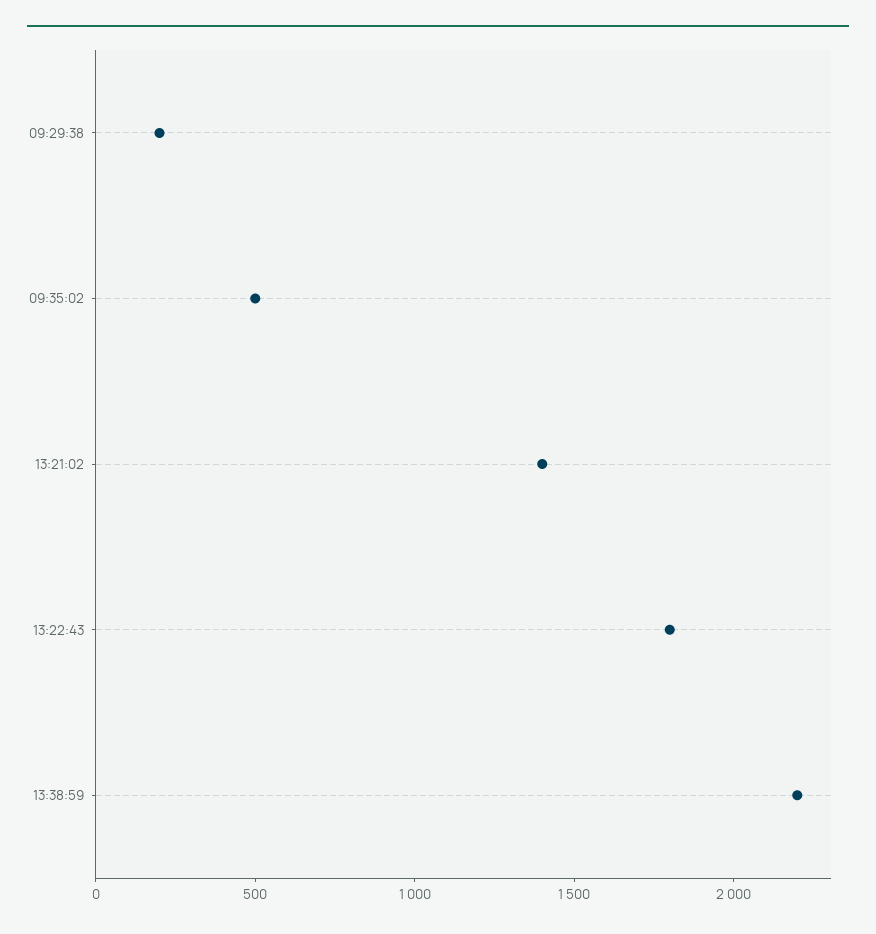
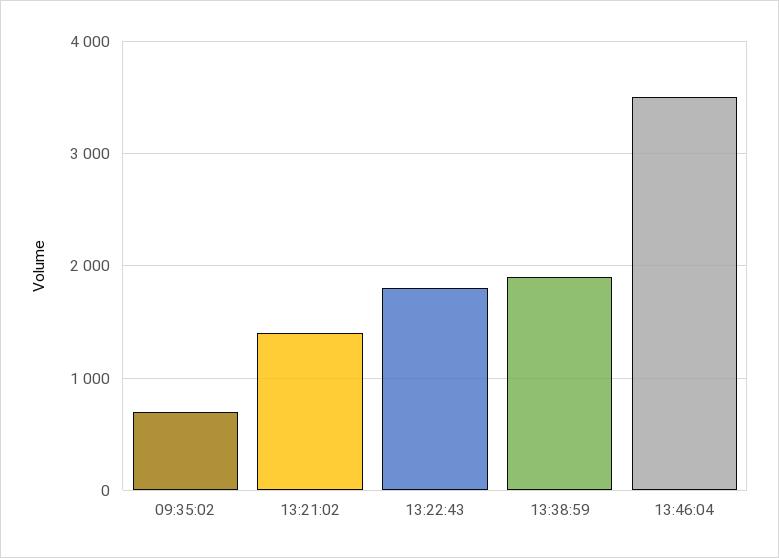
09:29:38: 200 -> none
09:35:02: 500 -> 700
13:38:59: 2200 -> 1900
13:46:04: none -> 3500

